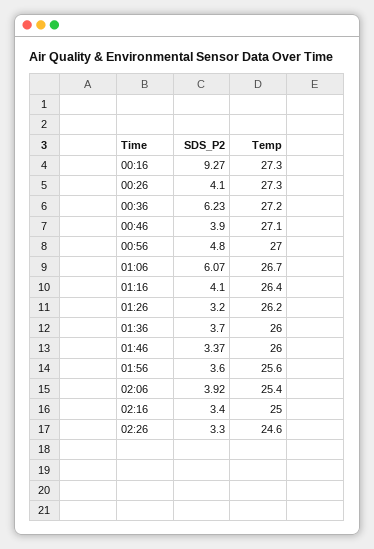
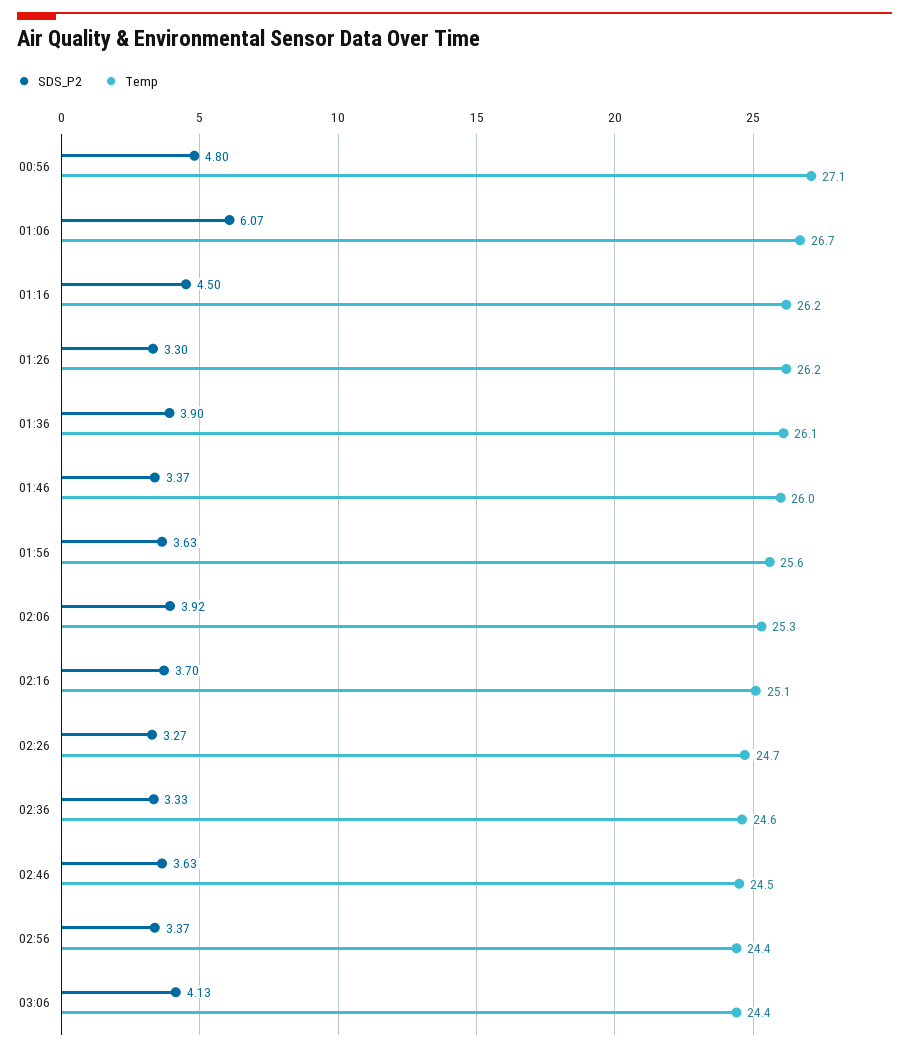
SDS_P2, 00:16: 9.27 -> none
Temp, 00:16: 27.3 -> none
SDS_P2, 00:26: 4.1 -> none
Temp, 00:26: 27.3 -> none
SDS_P2, 00:36: 6.23 -> none
Temp, 00:36: 27.2 -> none
SDS_P2, 00:46: 3.9 -> none
Temp, 00:46: 27.1 -> none
Temp, 00:56: 27 -> 27.1
SDS_P2, 01:16: 4.1 -> 4.5
Temp, 01:16: 26.4 -> 26.2
SDS_P2, 01:26: 3.2 -> 3.3
SDS_P2, 01:36: 3.7 -> 3.9
Temp, 01:36: 26 -> 26.1
SDS_P2, 01:56: 3.6 -> 3.63
Temp, 02:06: 25.4 -> 25.3
SDS_P2, 02:16: 3.4 -> 3.7
Temp, 02:16: 25 -> 25.1
SDS_P2, 02:26: 3.3 -> 3.27
Temp, 02:26: 24.6 -> 24.7
SDS_P2, 02:36: none -> 3.33
Temp, 02:36: none -> 24.6
SDS_P2, 02:46: none -> 3.63
Temp, 02:46: none -> 24.5
SDS_P2, 02:56: none -> 3.37
Temp, 02:56: none -> 24.4
SDS_P2, 03:06: none -> 4.13
Temp, 03:06: none -> 24.4

